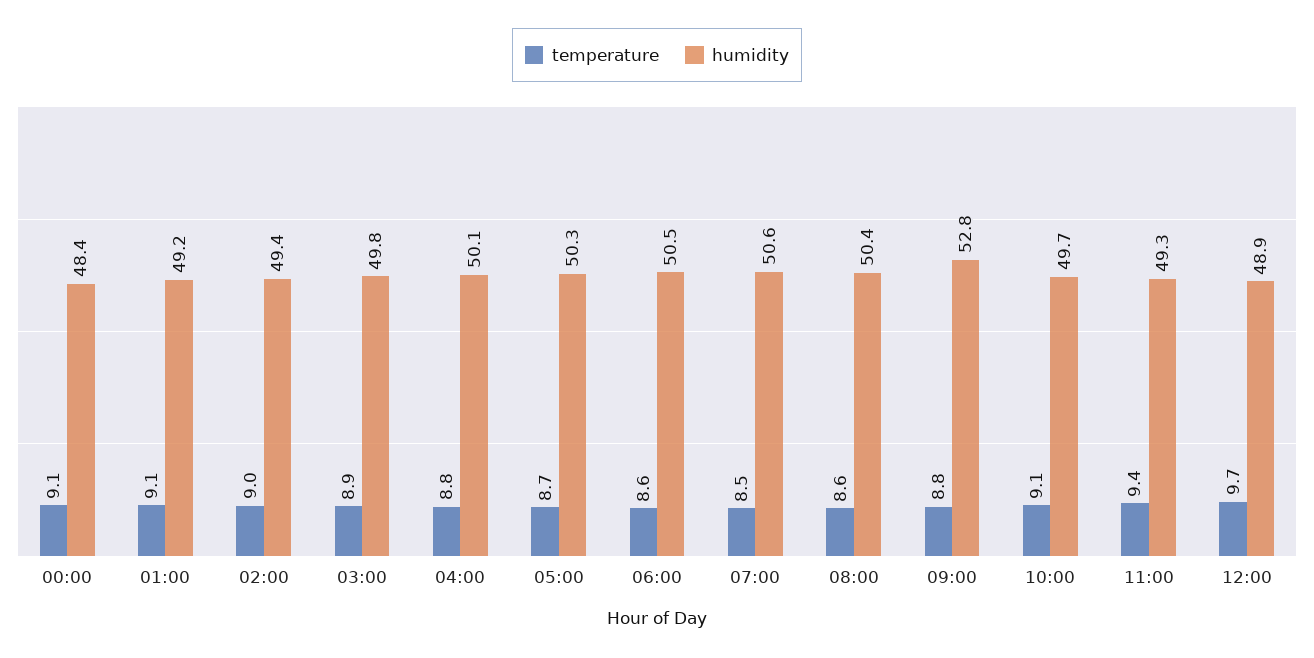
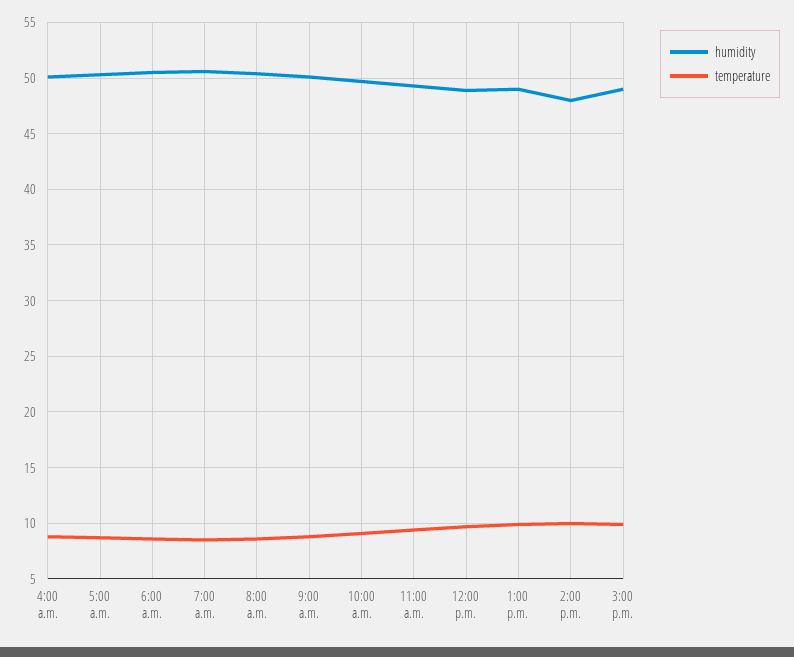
temperature, 00:00: 9.1 -> none
humidity, 00:00: 48.4 -> none
temperature, 01:00: 9.1 -> none
humidity, 01:00: 49.2 -> none
temperature, 02:00: 9 -> none
humidity, 02:00: 49.4 -> none
temperature, 03:00: 8.9 -> none
humidity, 03:00: 49.8 -> none
humidity, 09:00: 52.8 -> 50
humidity, 1:00 p.m.: none -> 49
temperature, 1:00 p.m.: none -> 10
humidity, 2:00 p.m.: none -> 48
temperature, 2:00 p.m.: none -> 10
humidity, 3:00 p.m.: none -> 49
temperature, 3:00 p.m.: none -> 10

